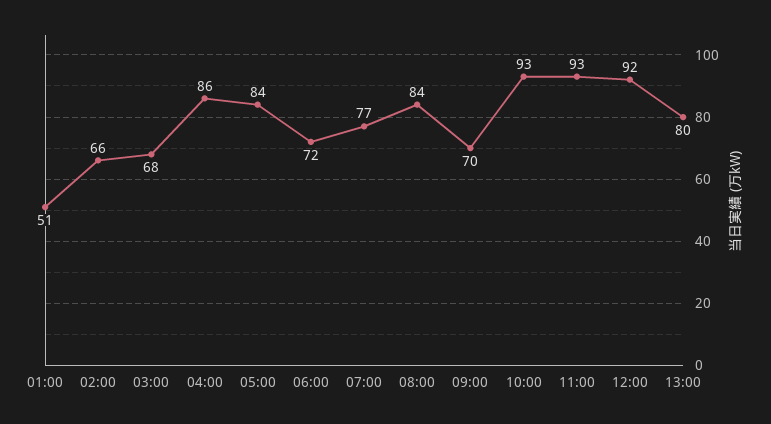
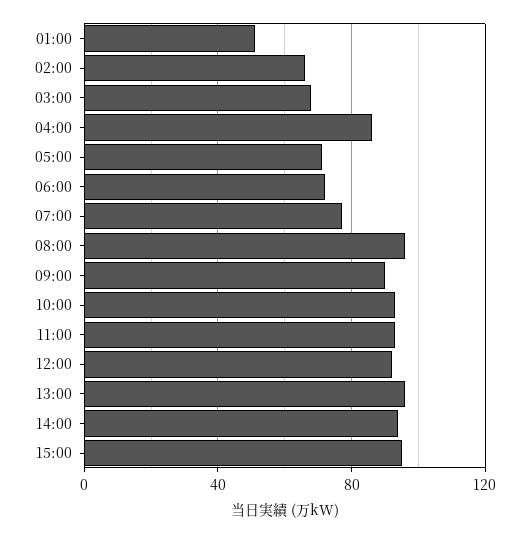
05:00: 84 -> 70
08:00: 84 -> 95
09:00: 70 -> 90
13:00: 80 -> 95
14:00: none -> 95
15:00: none -> 95

